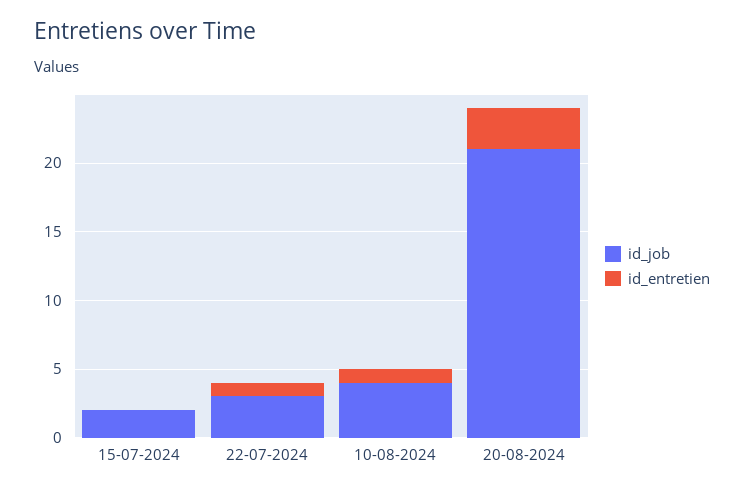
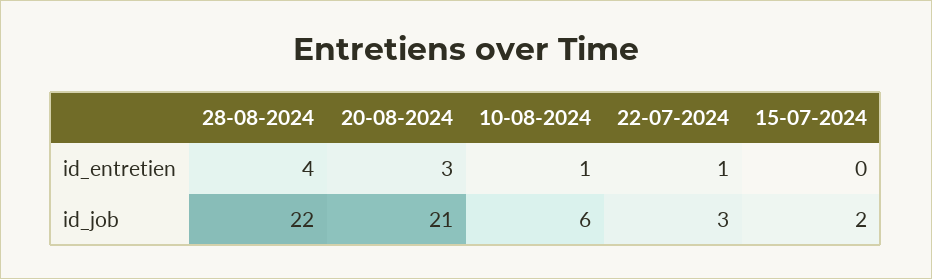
id_job, 10-08-2024: 4 -> 6
id_entretien, 28-08-2024: none -> 4
id_job, 28-08-2024: none -> 22

